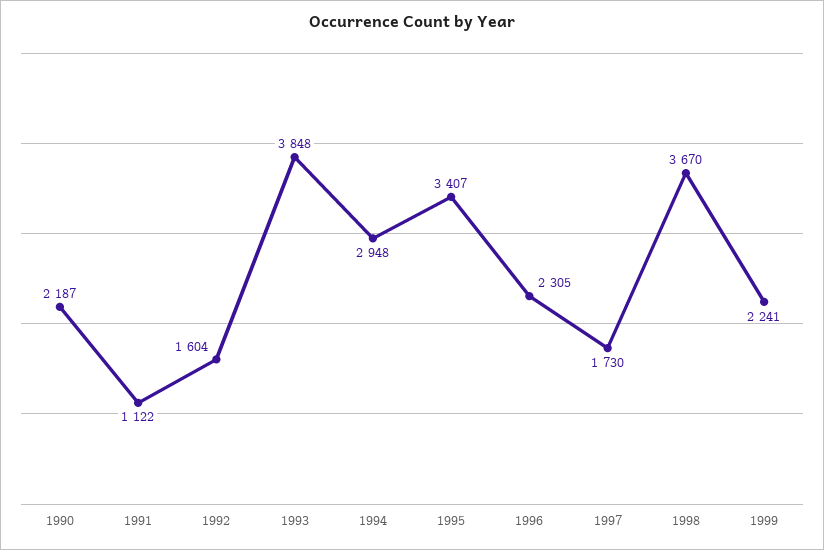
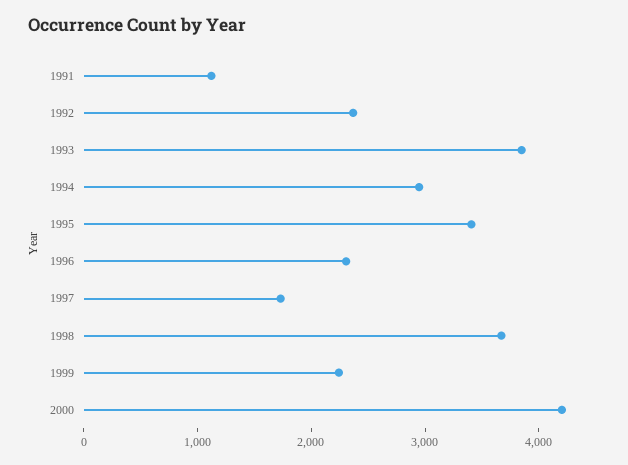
1990: 2187 -> none
1992: 1604 -> 2400
2000: none -> 4200

